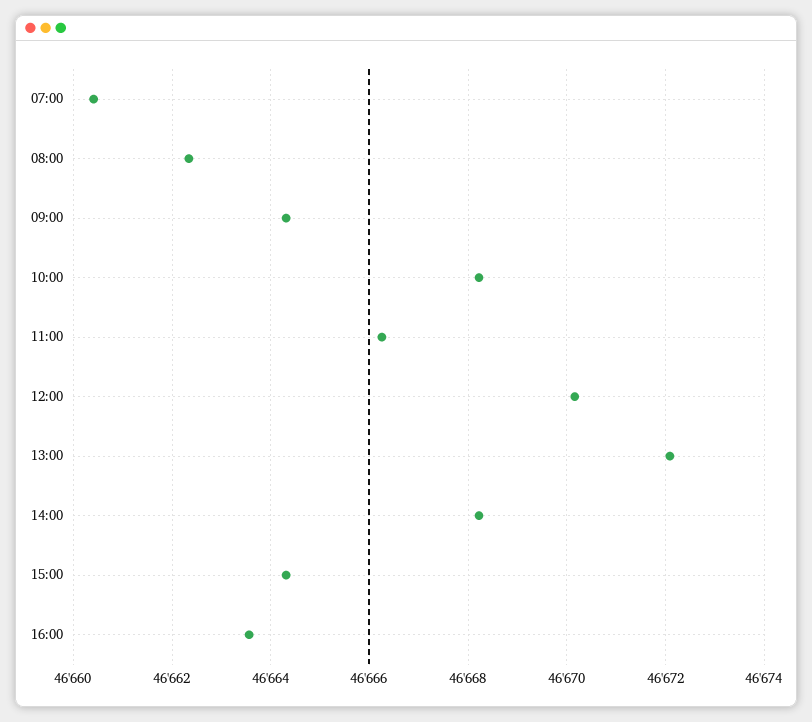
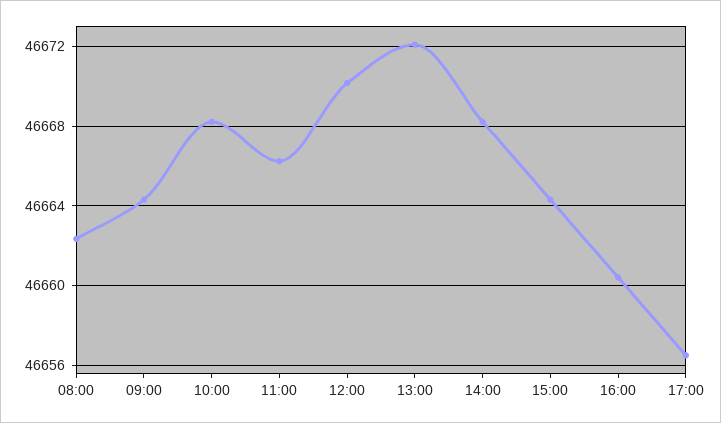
07:00: 46660.4 -> none
16:00: 46663.6 -> 46660.5
17:00: none -> 46656.5

